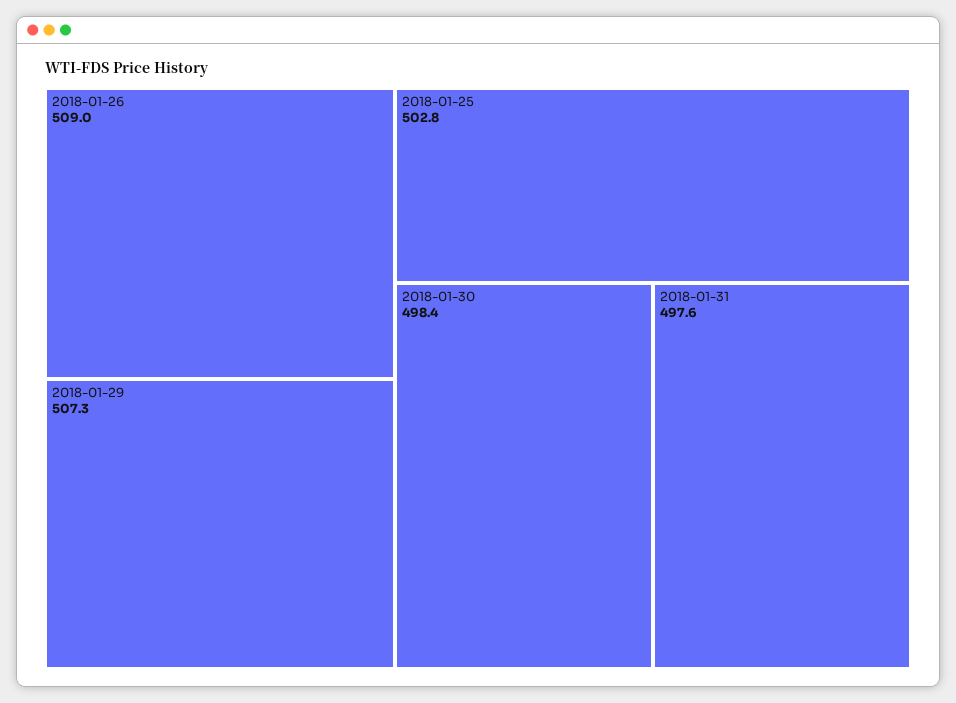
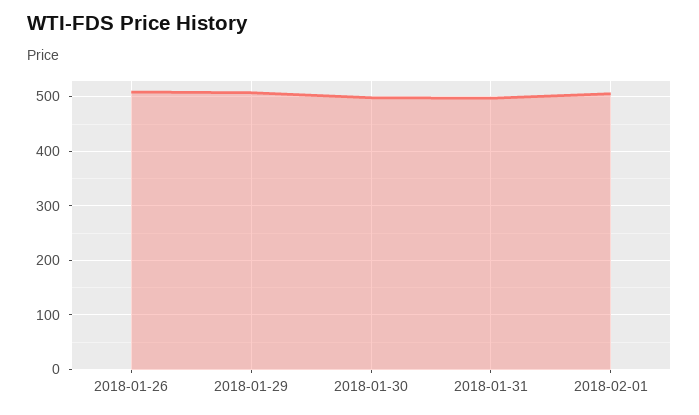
2018-01-25: 502.8 -> none
2018-02-01: none -> 500

